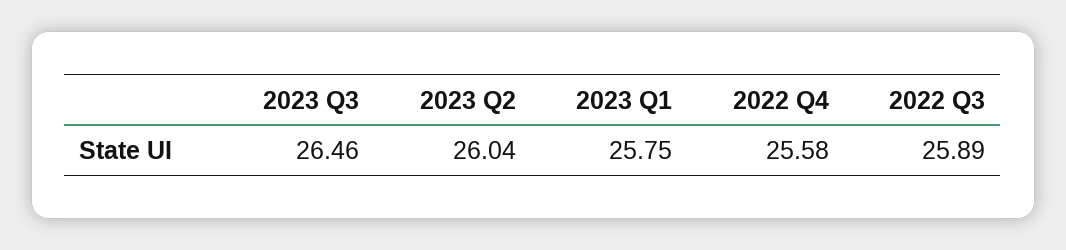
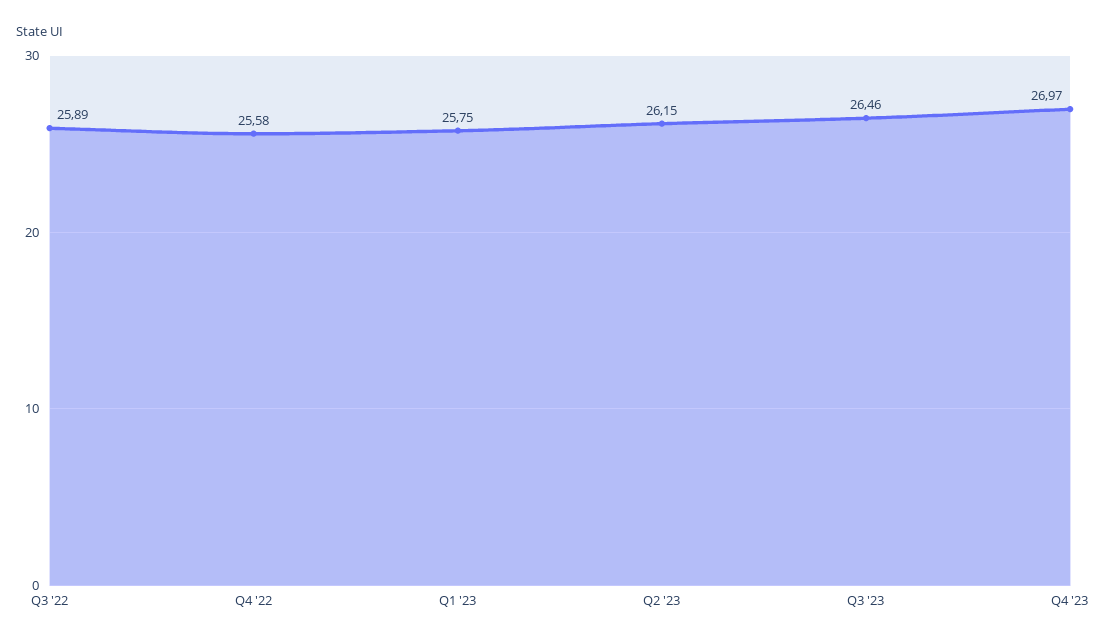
2023 Q2: 26.04 -> 26.15
Q4 '23: none -> 26.97

